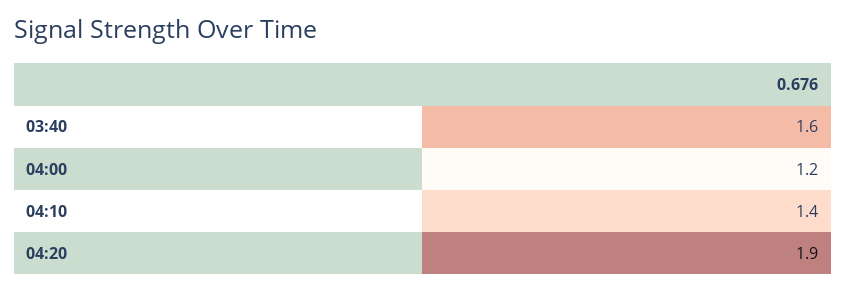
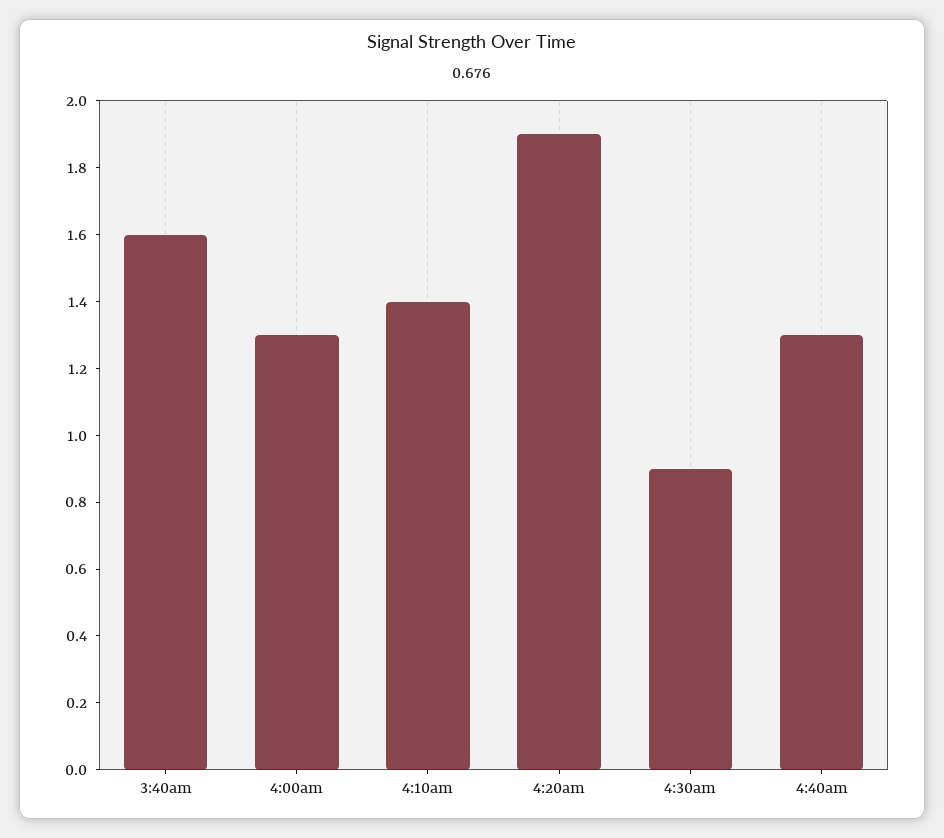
04:00: 1.2 -> 1.3
4:30am: none -> 0.9
4:40am: none -> 1.3

